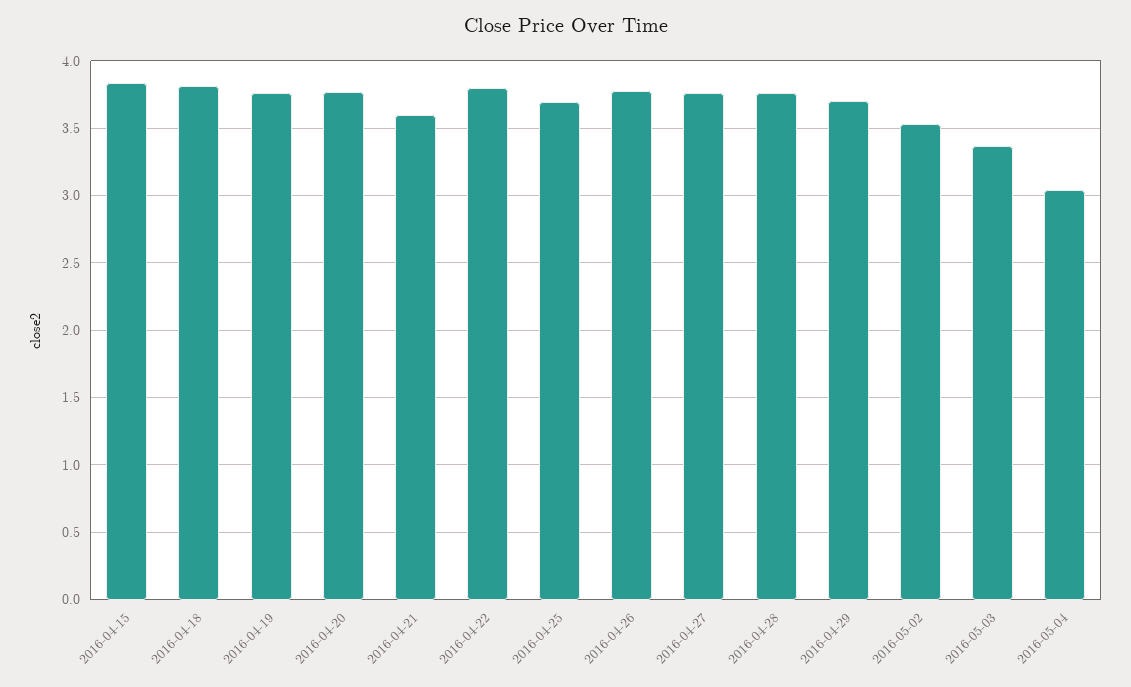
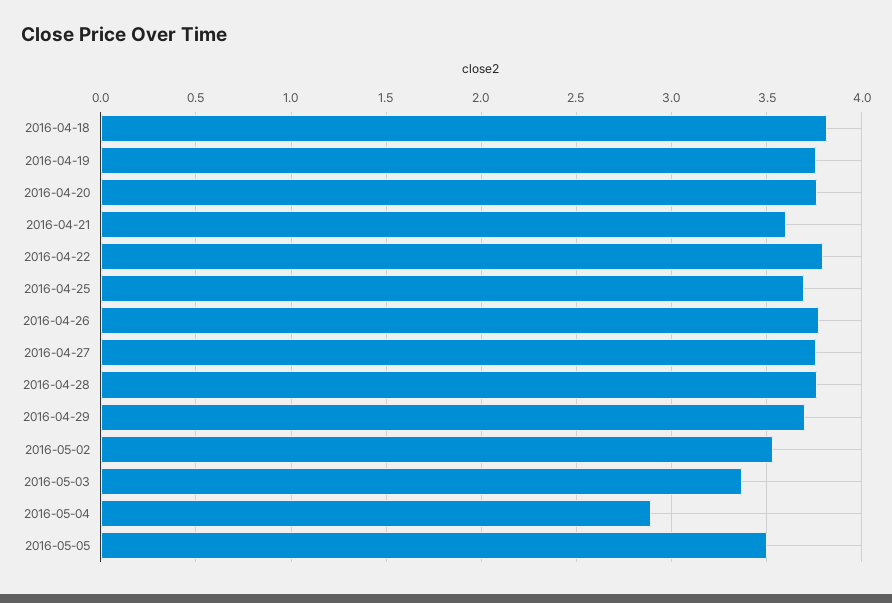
2016-04-15: 3.85 -> none
2016-05-04: 3.05 -> 2.9
2016-05-05: none -> 3.5

